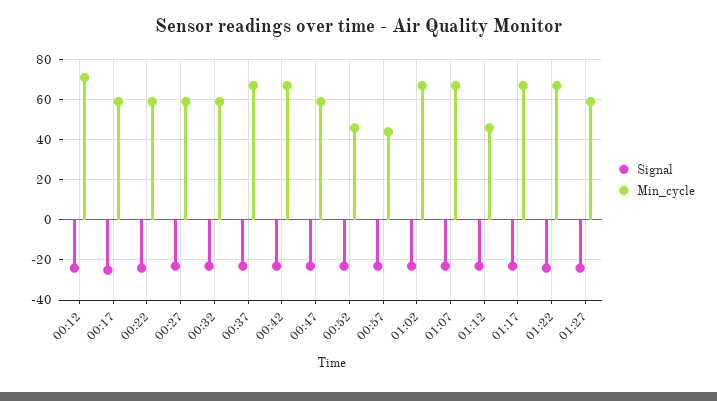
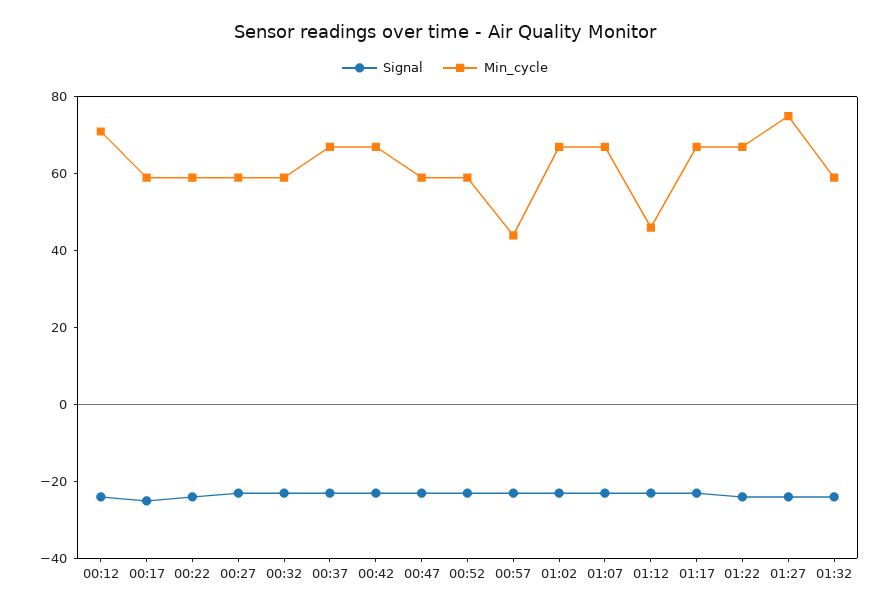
Min_cycle, 00:52: 45 -> 60
Min_cycle, 01:27: 60 -> 75
Signal, 01:32: none -> -25
Min_cycle, 01:32: none -> 60

